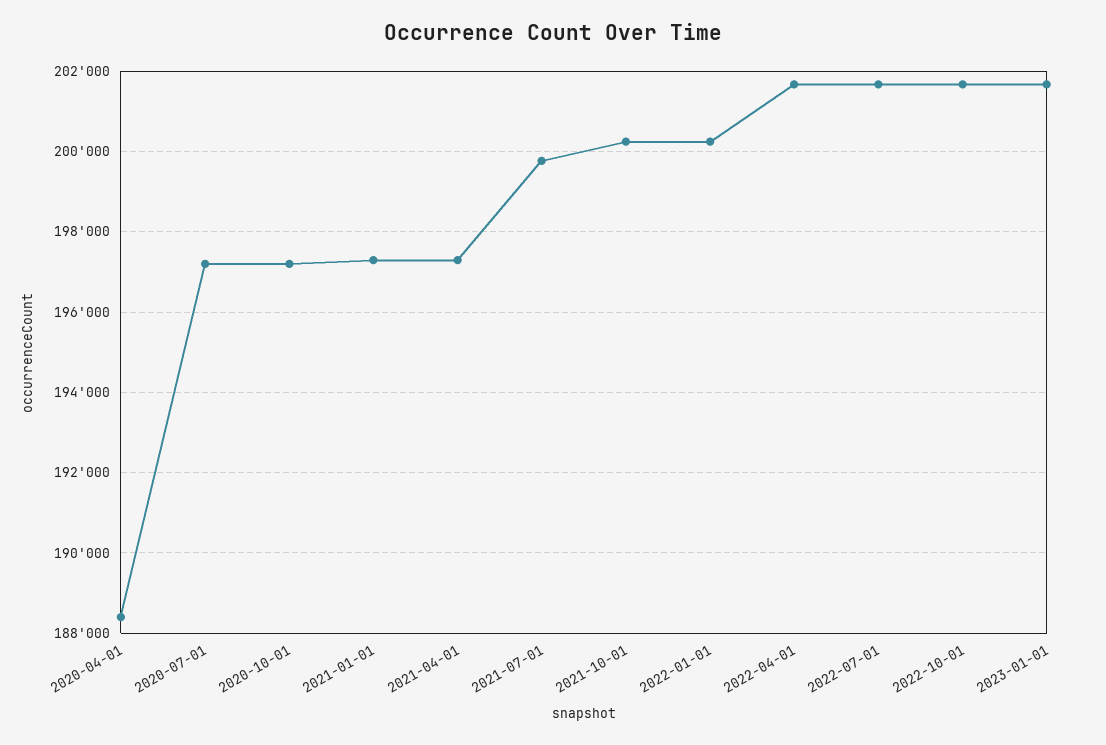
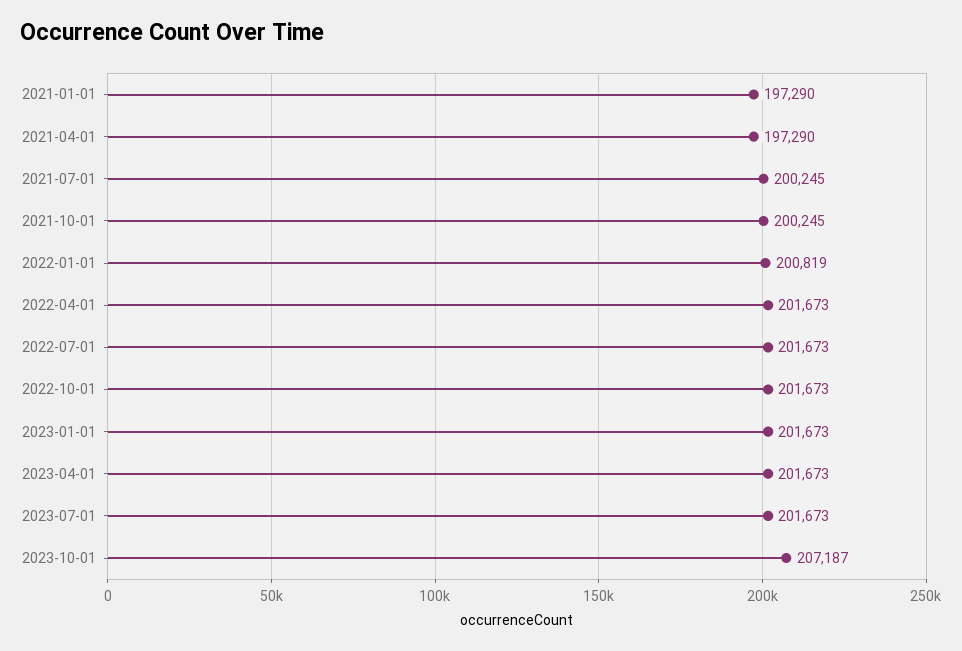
2020-04-01: 188400 -> none
2020-07-01: 197200 -> none
2020-10-01: 197200 -> none
2021-07-01: 199800 -> 200245
2022-01-01: 200200 -> 200819
2023-04-01: none -> 201673
2023-07-01: none -> 201673
2023-10-01: none -> 207187

